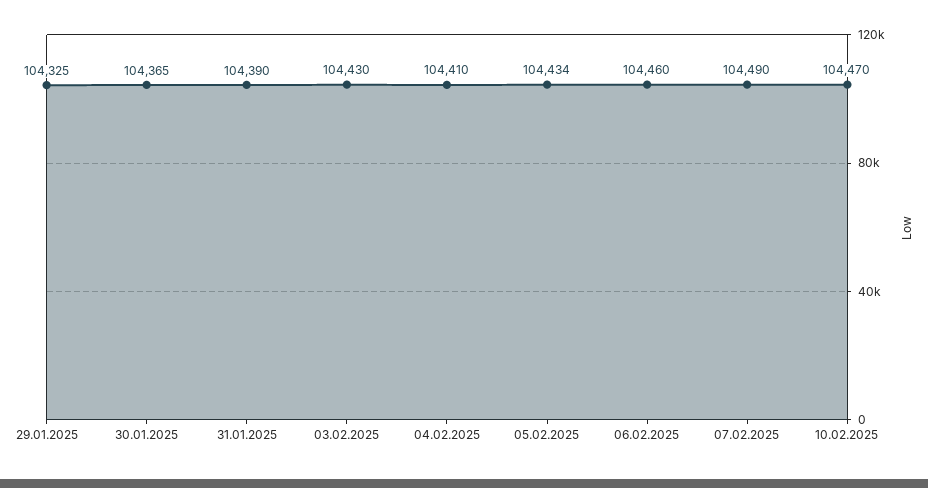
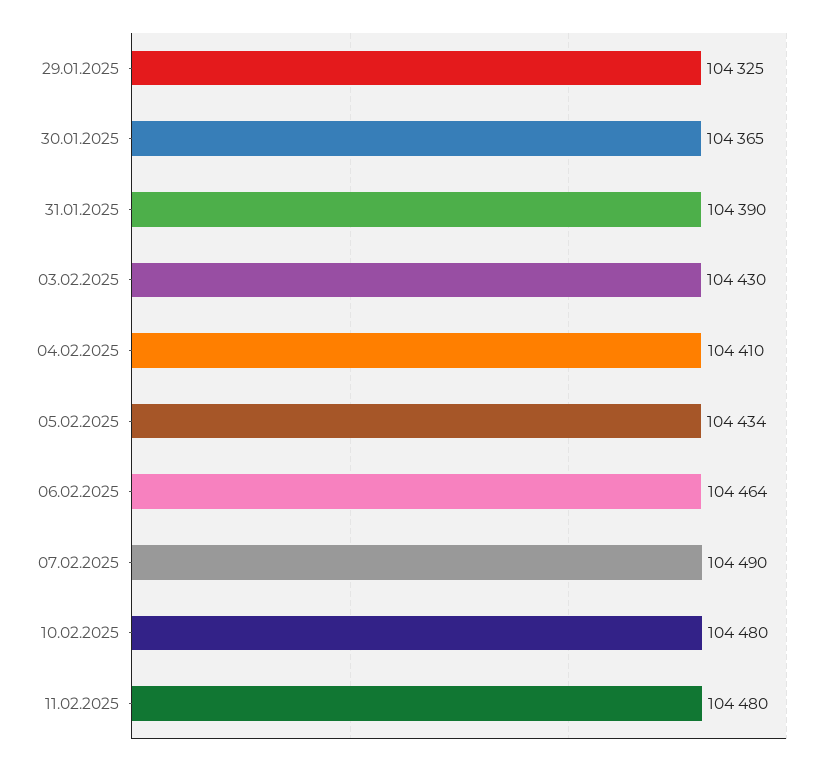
06.02.2025: 104460 -> 104464
10.02.2025: 104470 -> 104480
11.02.2025: none -> 104480

